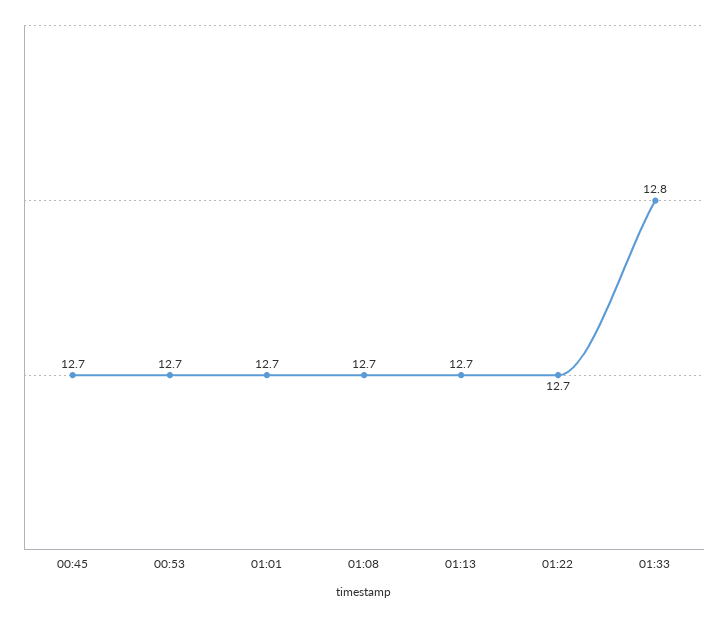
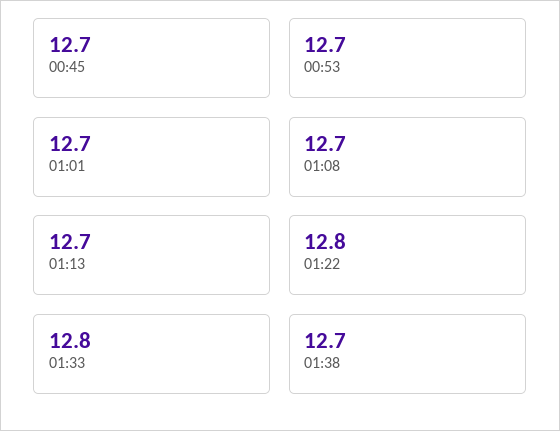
01:22: 12.7 -> 12.8
01:38: none -> 12.7

